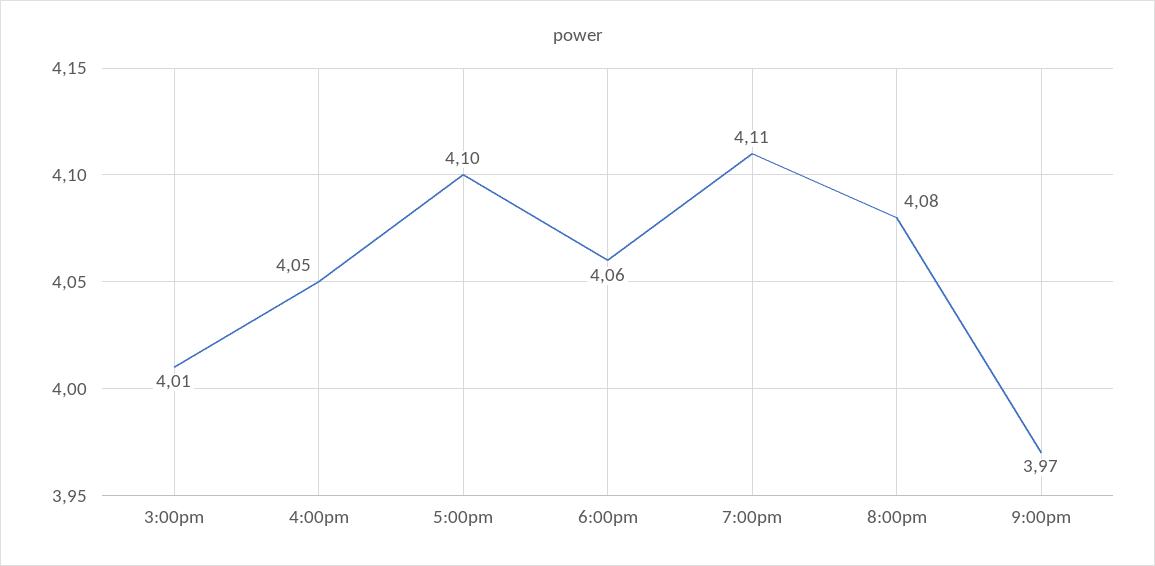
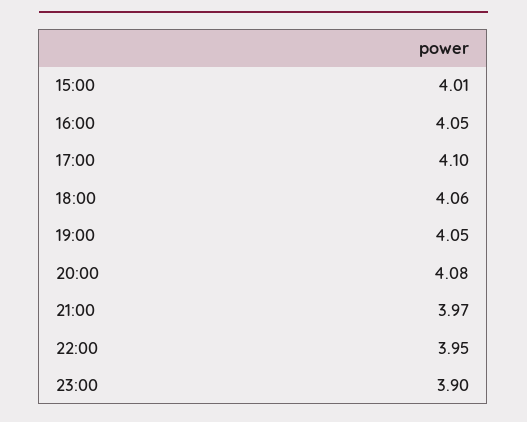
7:00pm: 4.11 -> 4.05
22:00: none -> 3.95
23:00: none -> 3.9

